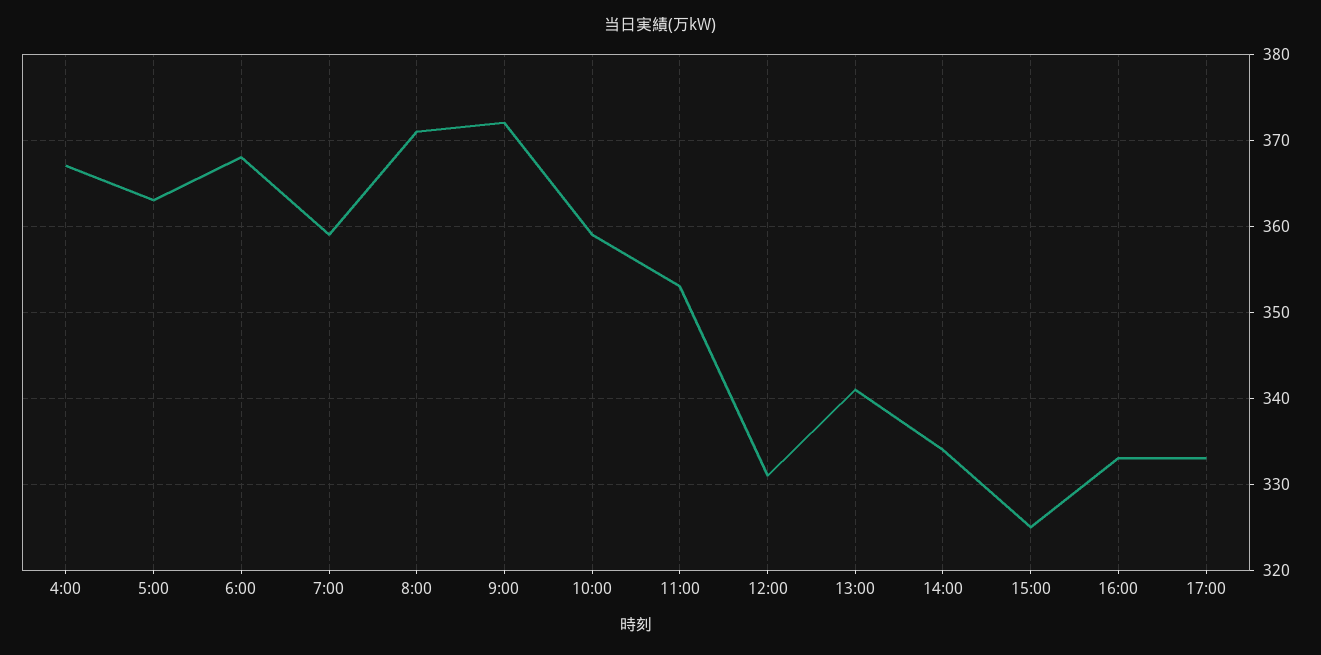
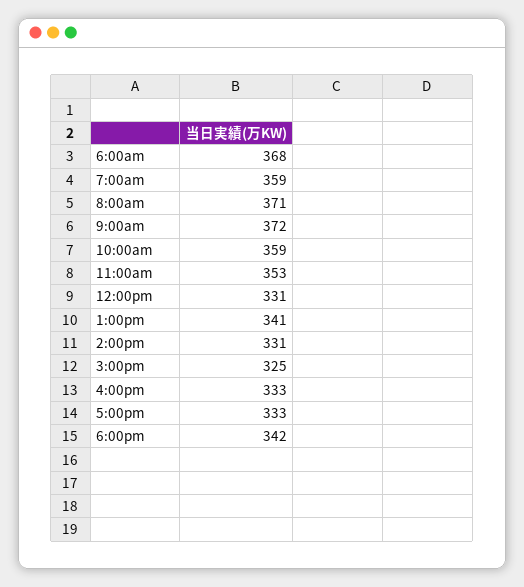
4:00: 367 -> none
5:00: 363 -> none
14:00: 334 -> 331
6:00pm: none -> 342

